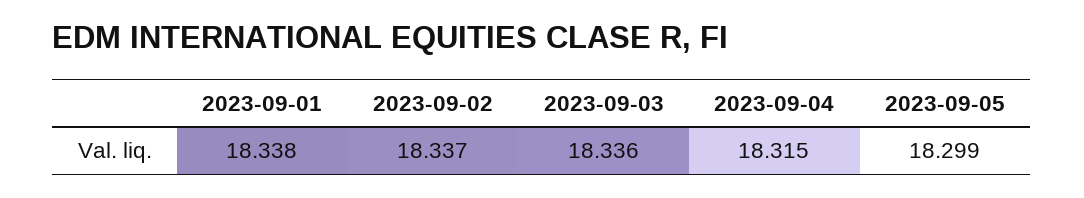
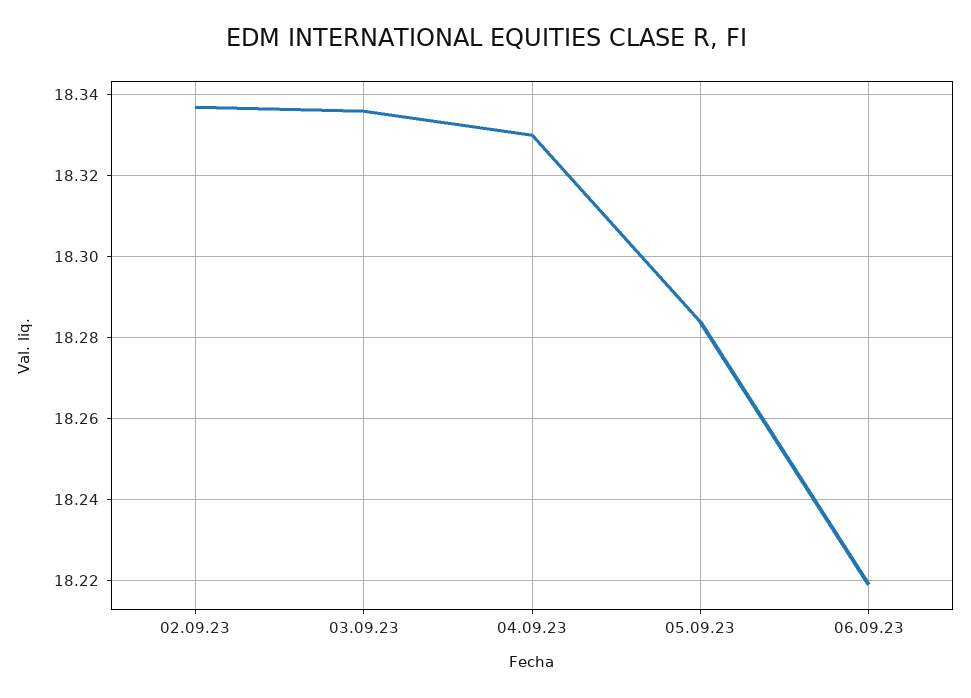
2023-09-01: 18.338 -> none
2023-09-04: 18.315 -> 18.33
2023-09-05: 18.299 -> 18.285
06.09.23: none -> 18.22

